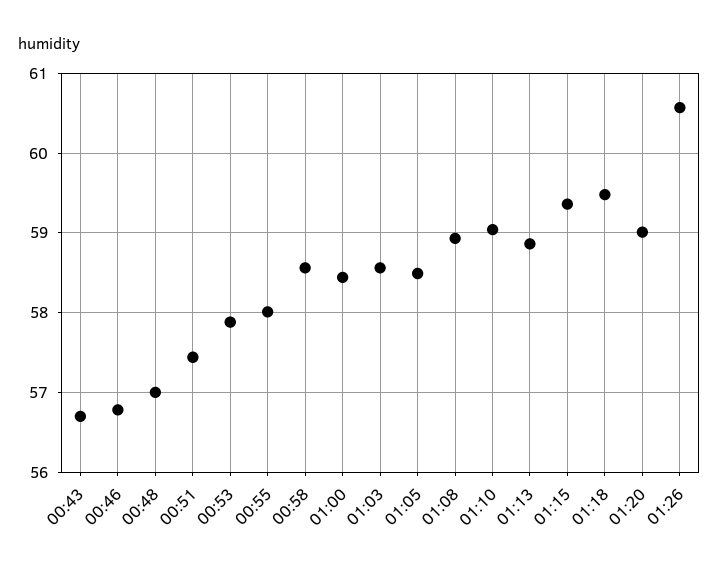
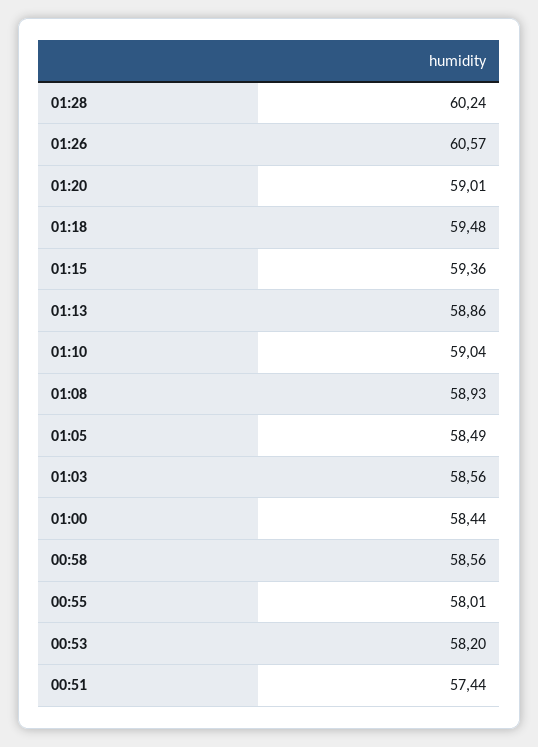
00:43: 56.7 -> none
00:46: 56.8 -> none
00:48: 57 -> none
00:53: 57.9 -> 58.2
01:28: none -> 60.24

